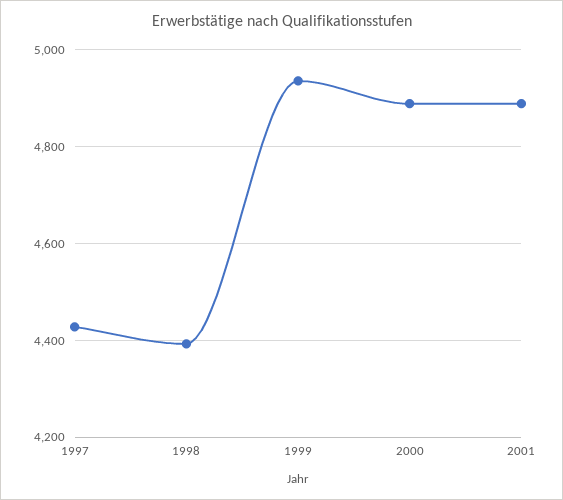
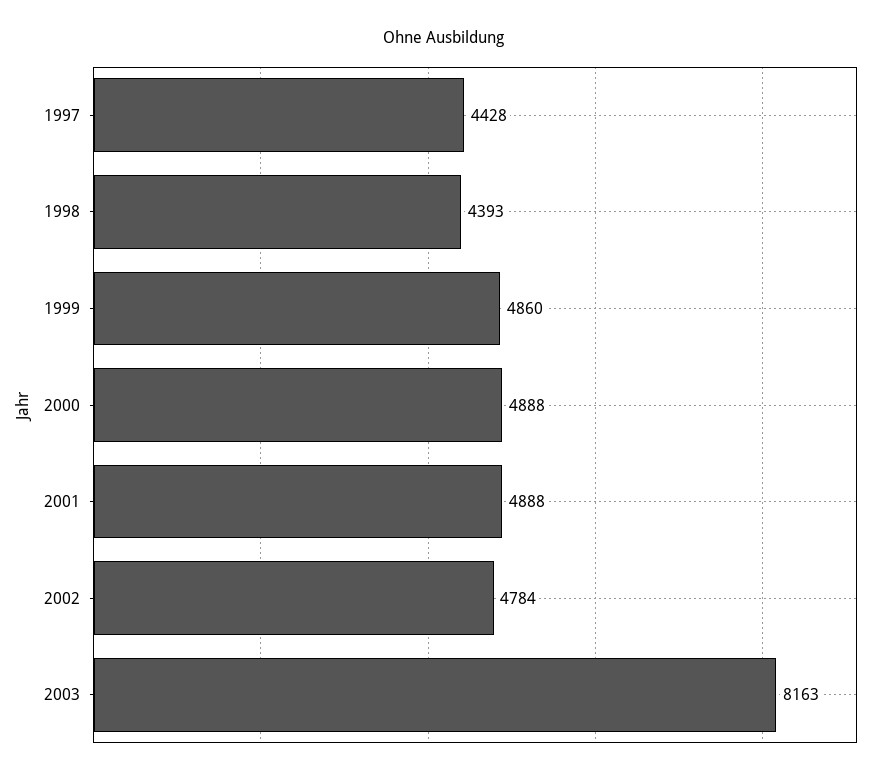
1999: 4940 -> 4860
2002: none -> 4784
2003: none -> 8163

